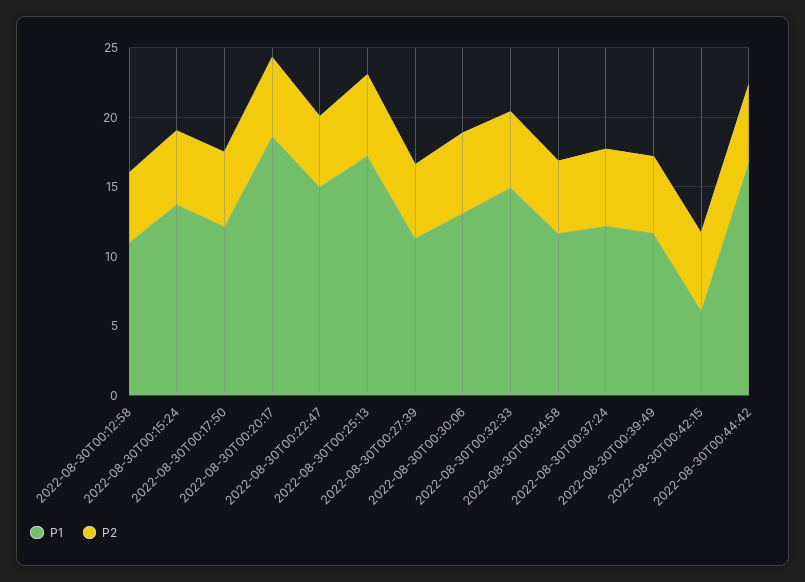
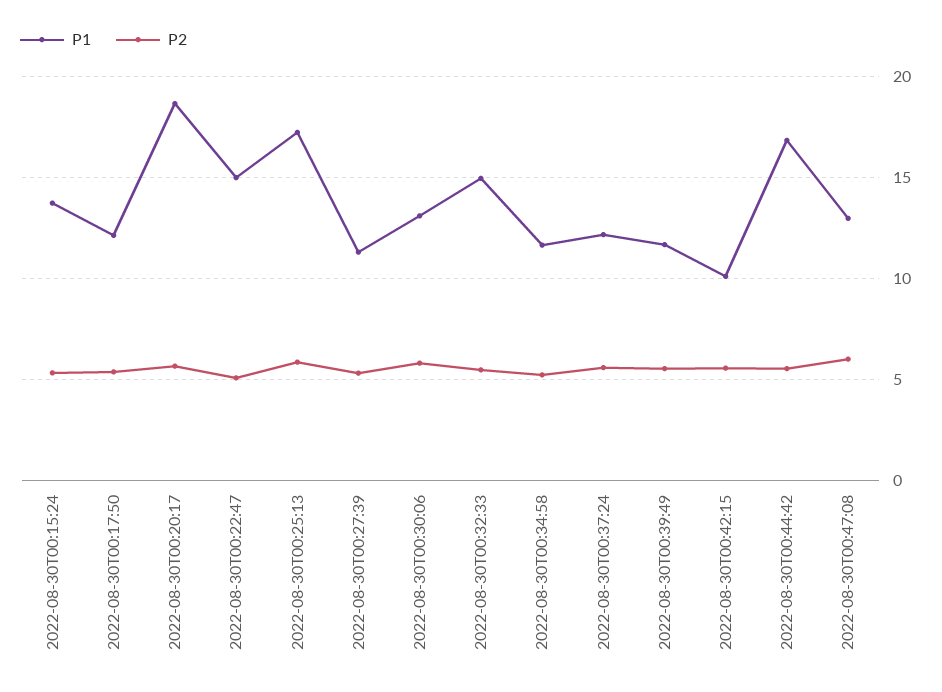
P1, 2022-08-30T00:12:58: 11 -> none
P2, 2022-08-30T00:12:58: 5 -> none
P1, 2022-08-30T00:42:15: 6 -> 10
P1, 2022-08-30T00:47:08: none -> 13
P2, 2022-08-30T00:47:08: none -> 6

